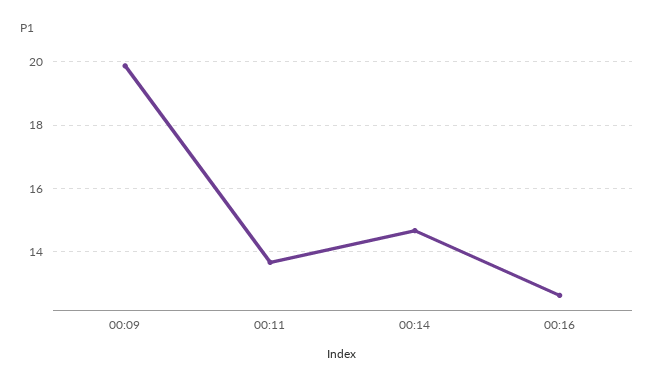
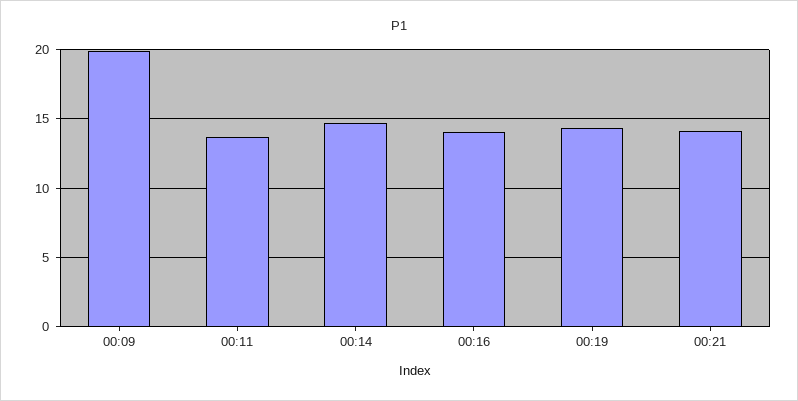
00:16: 12.6 -> 14
00:19: none -> 14.5
00:21: none -> 14

